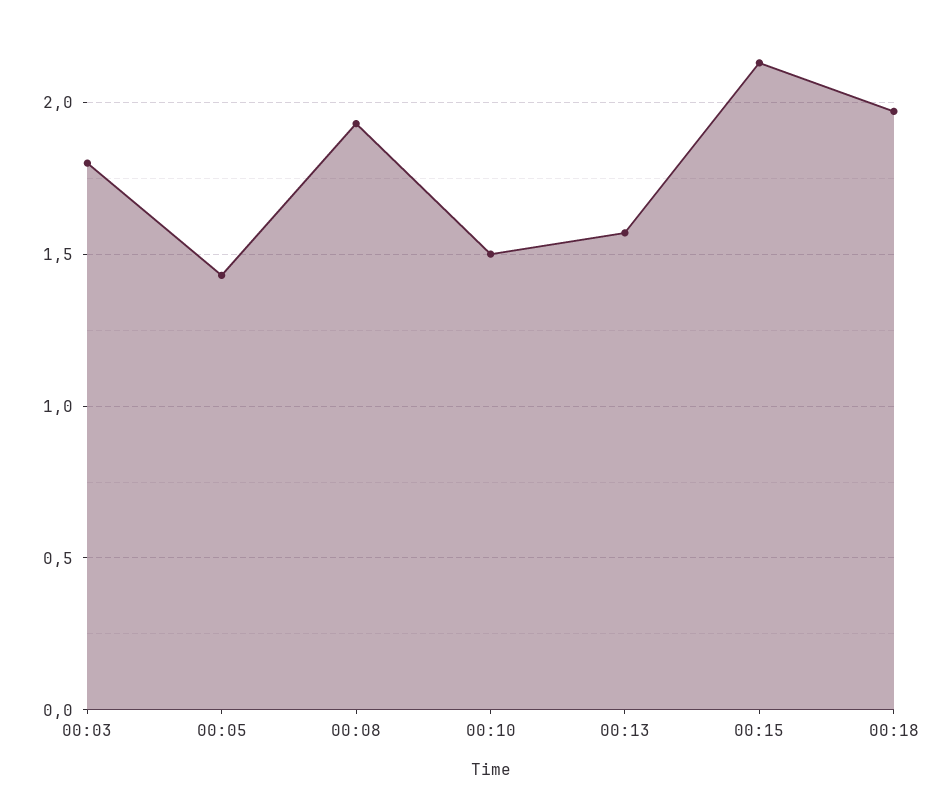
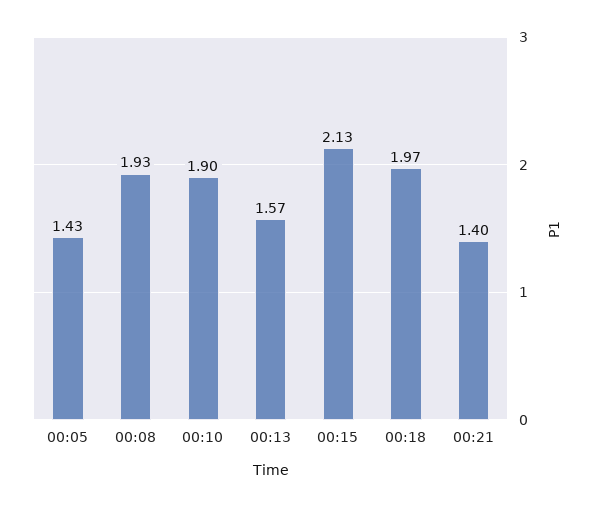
00:03: 1.8 -> none
00:10: 1.5 -> 1.9
00:21: none -> 1.4

